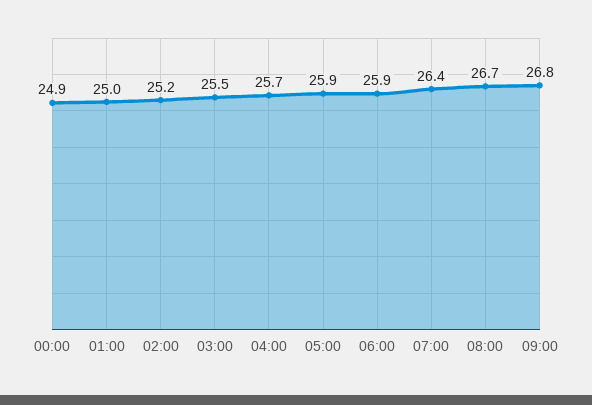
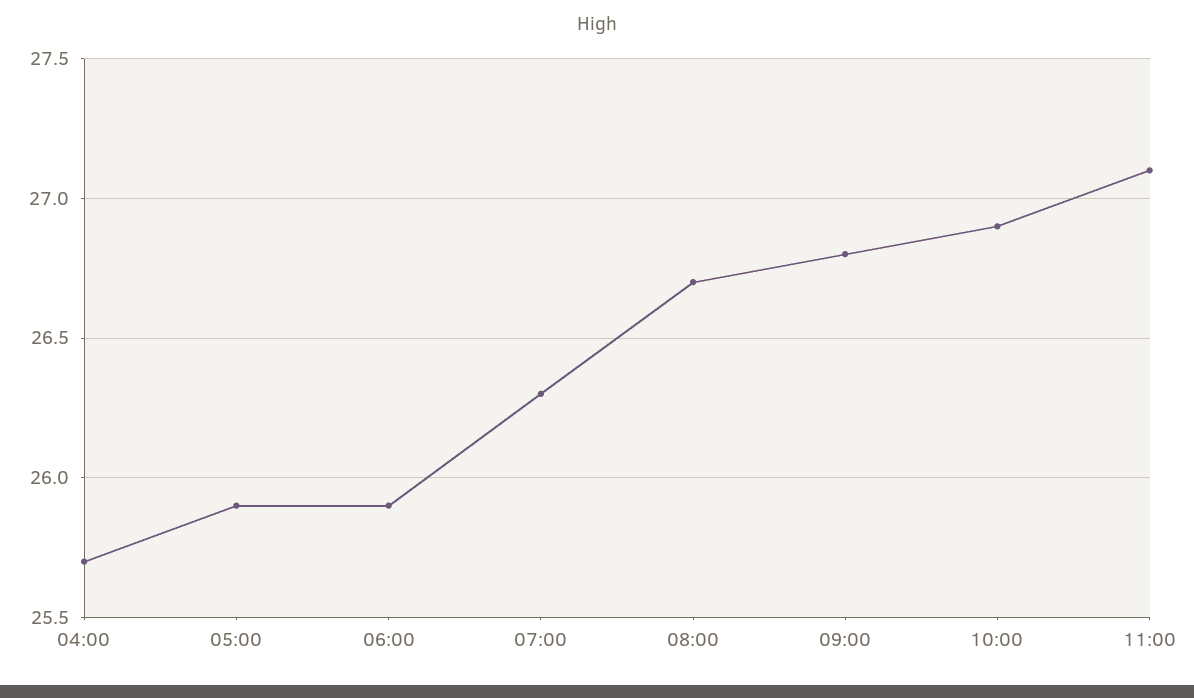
00:00: 24.9 -> none
01:00: 25 -> none
02:00: 25.2 -> none
03:00: 25.5 -> none
07:00: 26.4 -> 26.3
10:00: none -> 26.9
11:00: none -> 27.1

